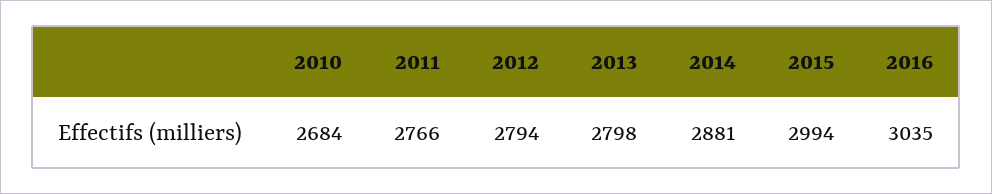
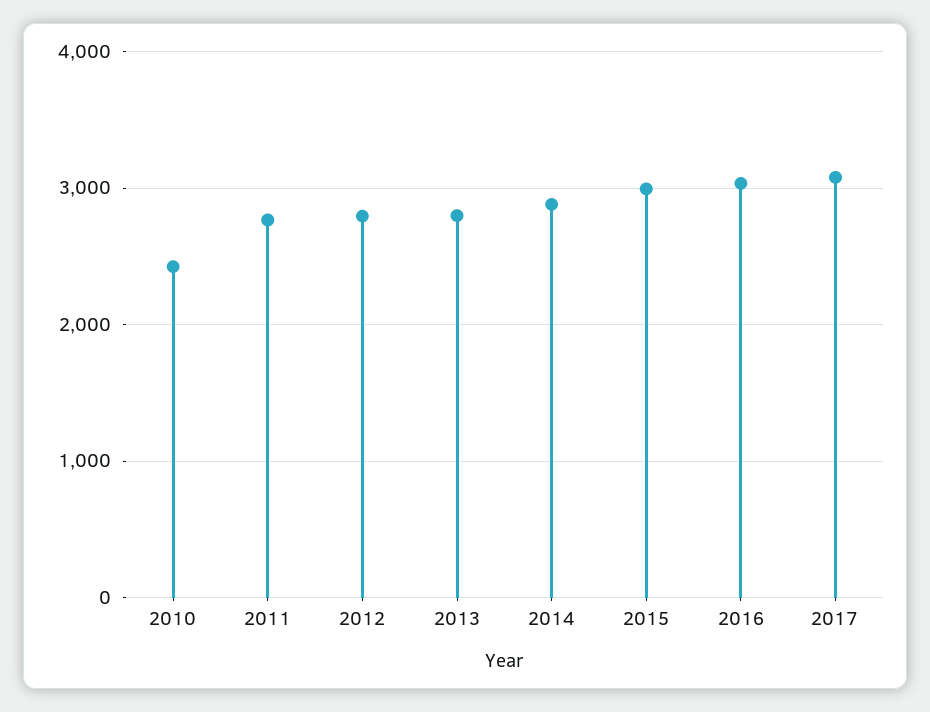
2010: 2684 -> 2400
2017: none -> 3100

